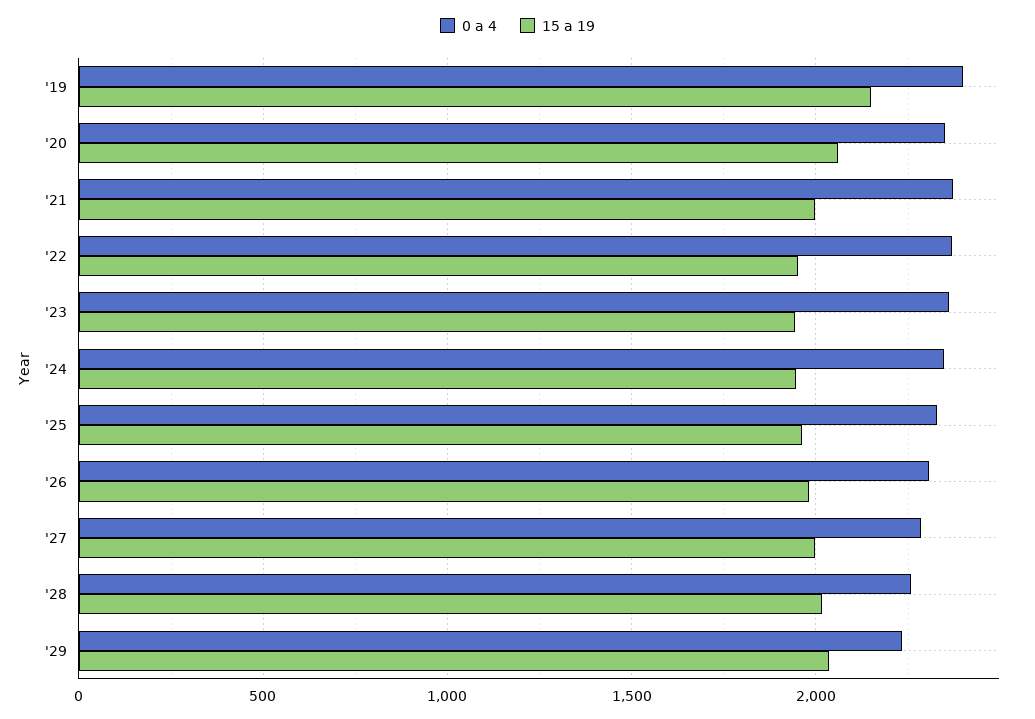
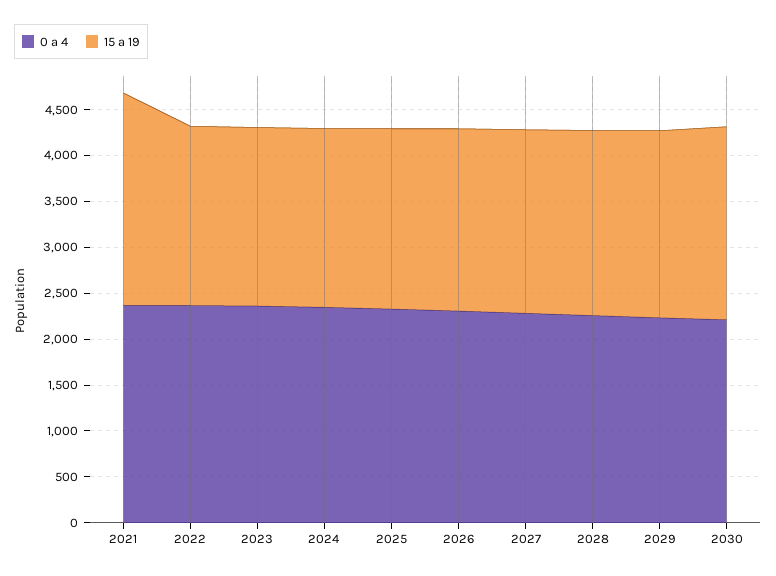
0 a 4, '19: 2400 -> none
15 a 19, '19: 2150 -> none
0 a 4, '20: 2350 -> none
15 a 19, '20: 2050 -> none
15 a 19, '21: 2000 -> 2300
0 a 4, 2030: none -> 2200
15 a 19, 2030: none -> 2100

